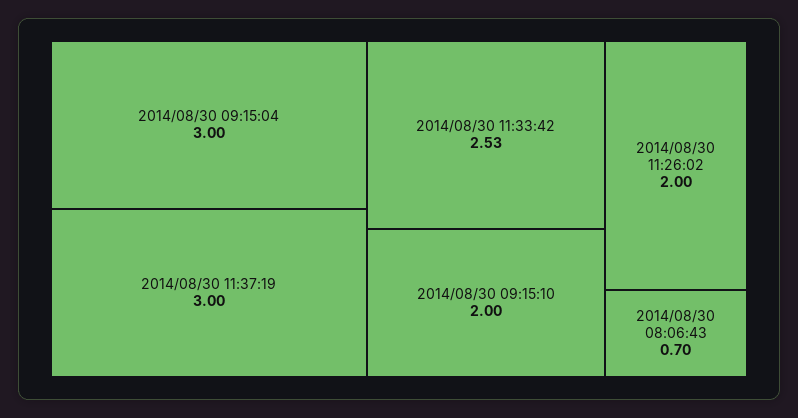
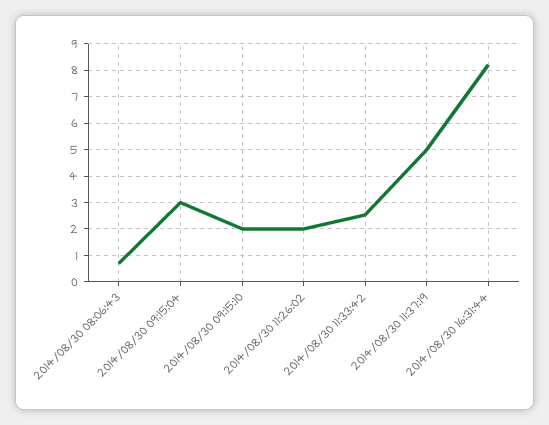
2014/08/30 11:37:19: 3 -> 5
2014/08/30 16:31:44: none -> 8.25

